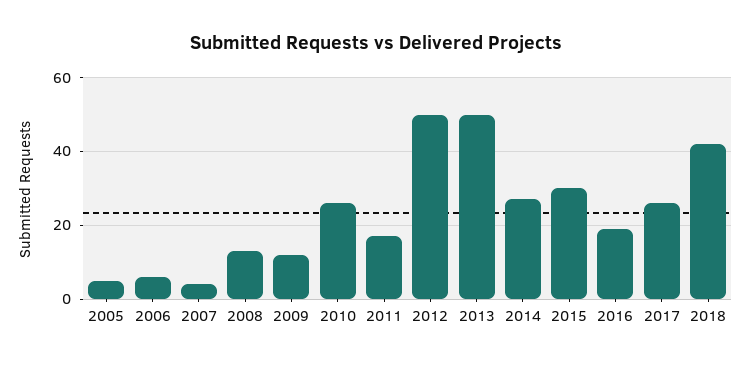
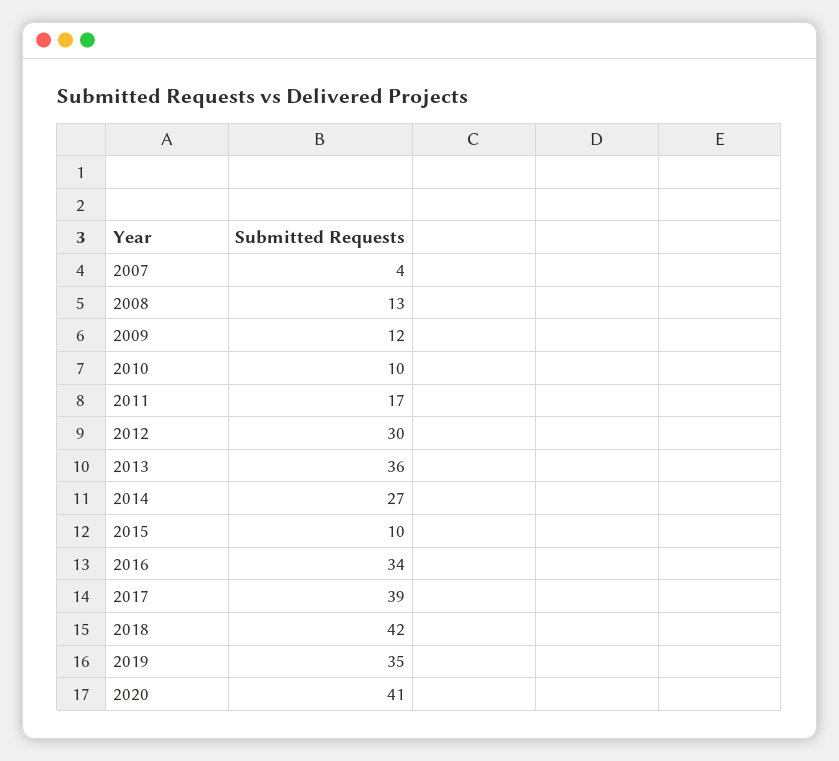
2005: 5 -> none
2006: 5 -> none
2010: 25 -> 10
2012: 50 -> 30
2013: 50 -> 36
2015: 30 -> 10
2016: 20 -> 34
2017: 25 -> 39
2019: none -> 35
2020: none -> 41

